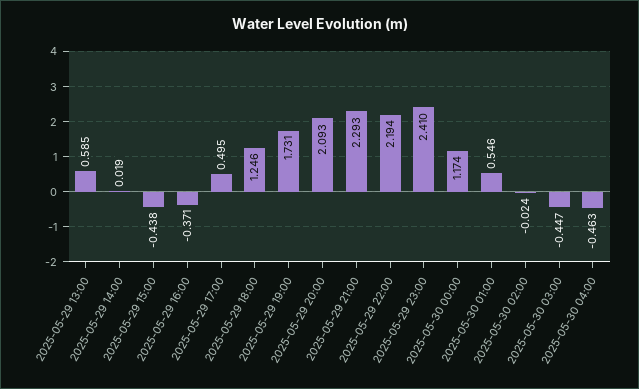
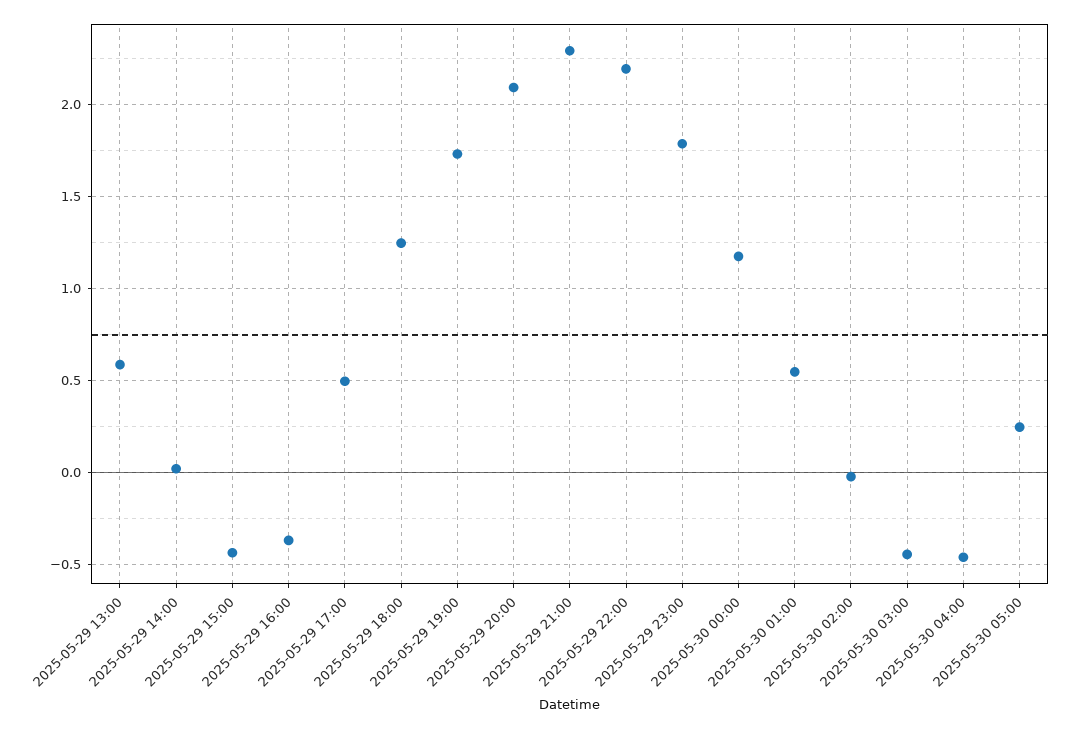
2025-05-29 23:00: 2.41 -> 1.8
2025-05-30 05:00: none -> 0.25

